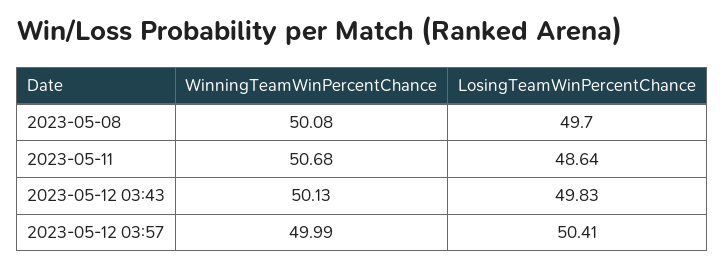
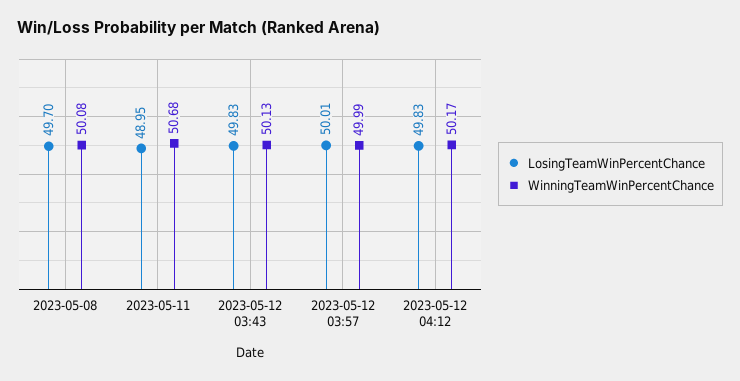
LosingTeamWinPercentChance, 2023-05-11: 48.64 -> 48.95
LosingTeamWinPercentChance, 2023-05-12 03:57: 50.41 -> 50.01
LosingTeamWinPercentChance, 2023-05-12 04:12: none -> 49.83
WinningTeamWinPercentChance, 2023-05-12 04:12: none -> 50.17

